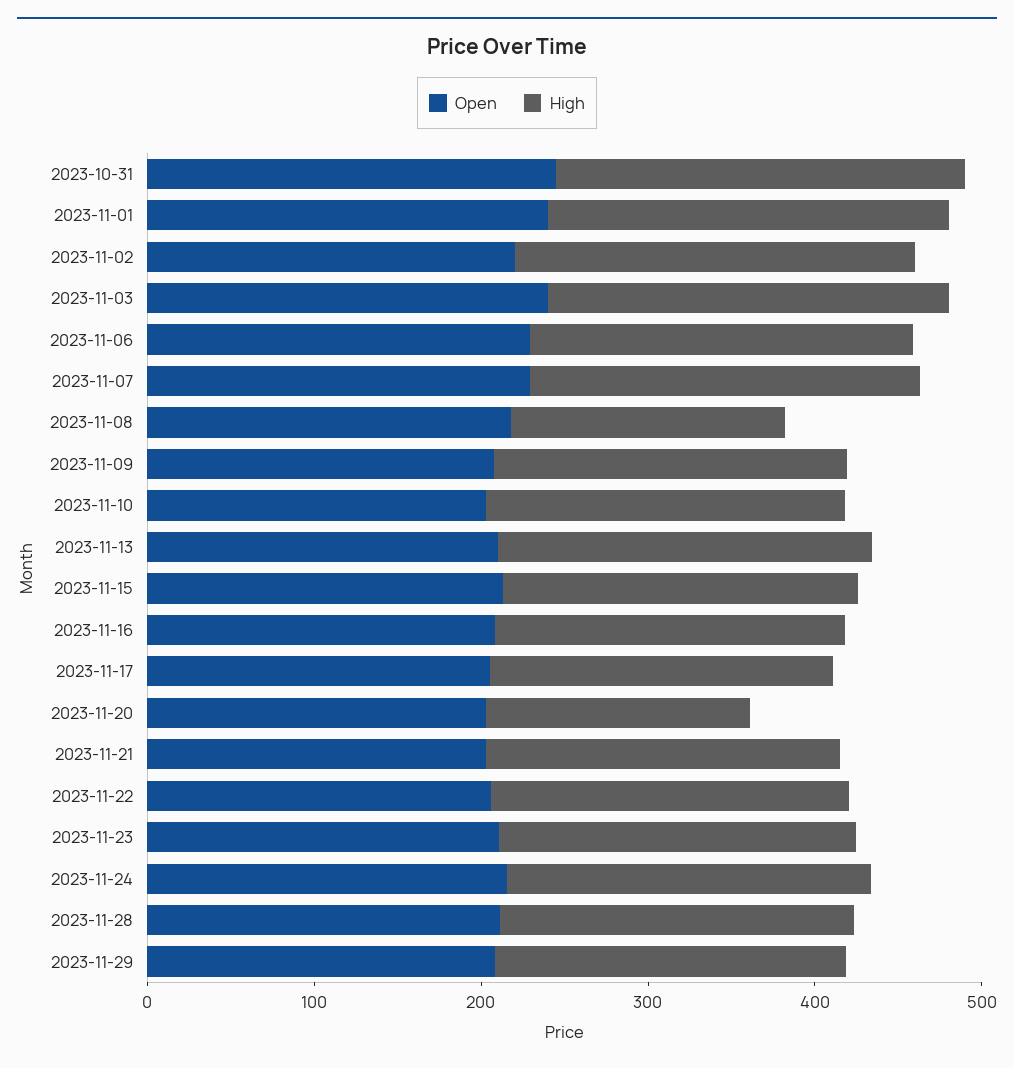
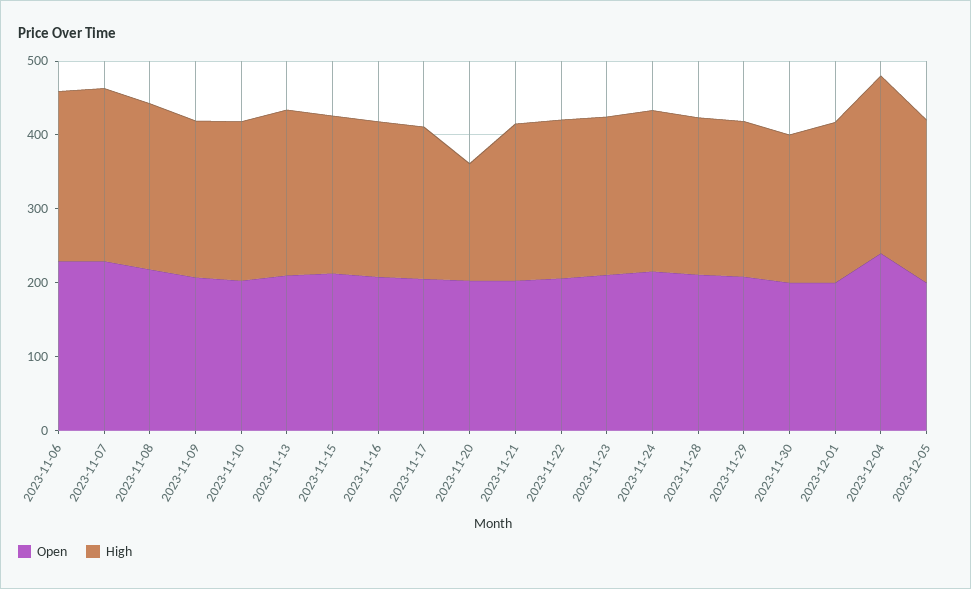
Open, 2023-10-31: 240 -> none
High, 2023-10-31: 240 -> none
Open, 2023-11-01: 240 -> none
High, 2023-11-01: 240 -> none
Open, 2023-11-02: 220 -> none
High, 2023-11-02: 240 -> none
Open, 2023-11-03: 240 -> none
High, 2023-11-03: 240 -> none
High, 2023-11-08: 160 -> 220
Open, 2023-11-30: none -> 200
High, 2023-11-30: none -> 200
Open, 2023-12-01: none -> 200
High, 2023-12-01: none -> 220
Open, 2023-12-04: none -> 240
High, 2023-12-04: none -> 240
Open, 2023-12-05: none -> 200
High, 2023-12-05: none -> 220

